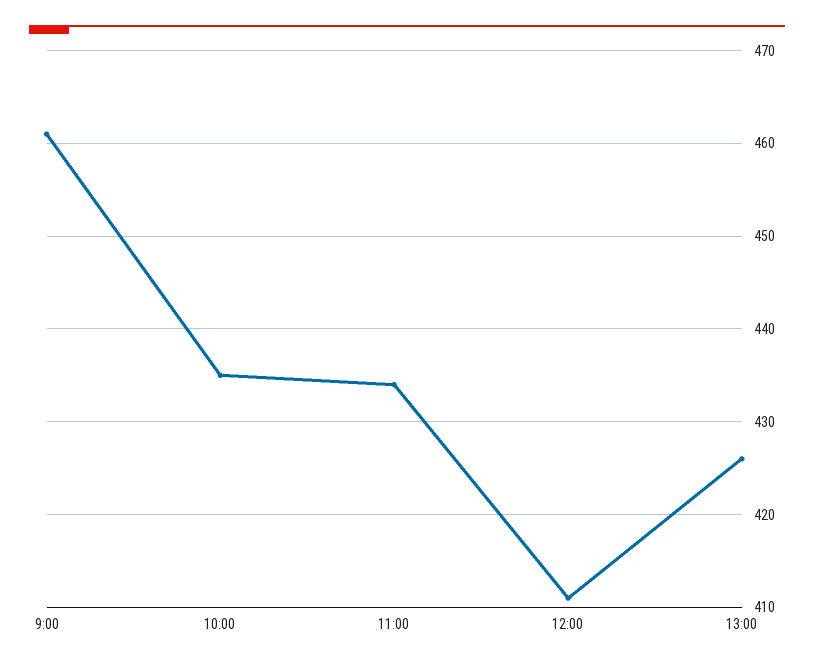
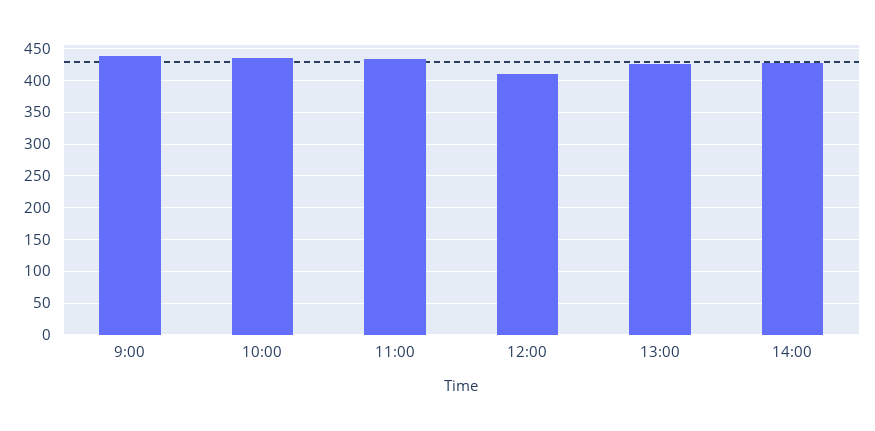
9:00: 461 -> 440
14:00: none -> 430

